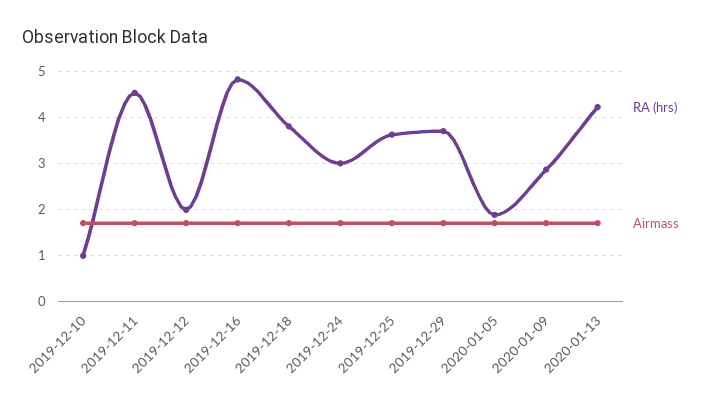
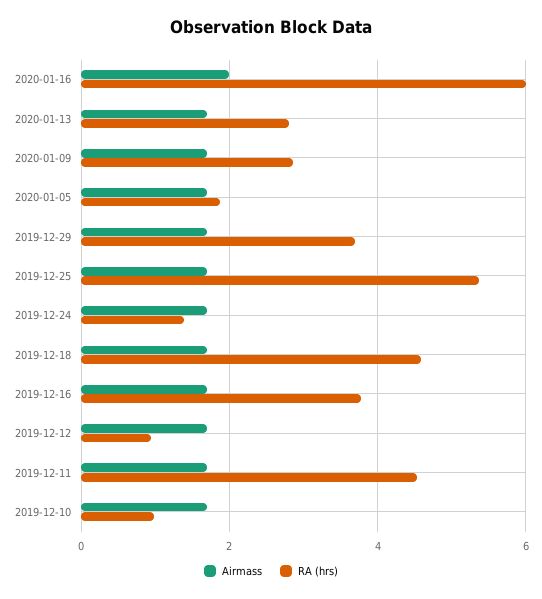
RA (hrs), 2019-12-12: 2 -> 1
RA (hrs), 2019-12-16: 4.8 -> 3.8
RA (hrs), 2019-12-18: 3.8 -> 4.6
RA (hrs), 2019-12-24: 3 -> 1.4
RA (hrs), 2019-12-25: 3.6 -> 5.4
RA (hrs), 2020-01-13: 4.2 -> 2.8
Airmass, 2020-01-16: none -> 2
RA (hrs), 2020-01-16: none -> 6

